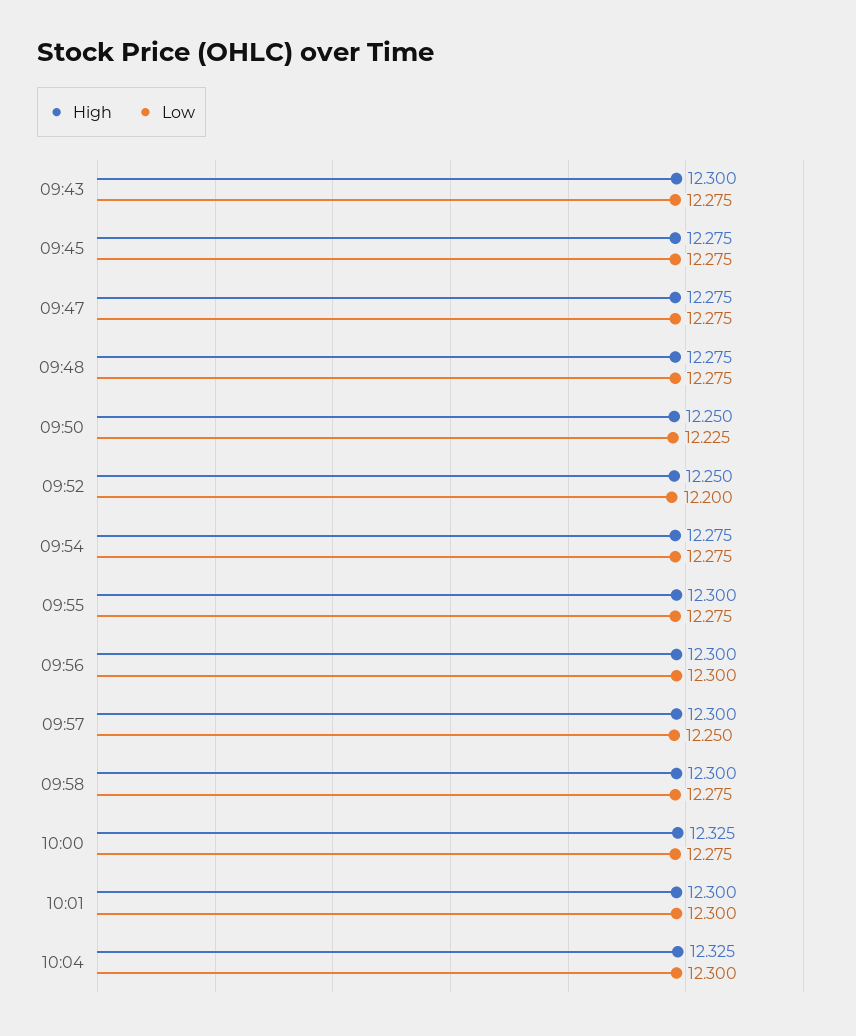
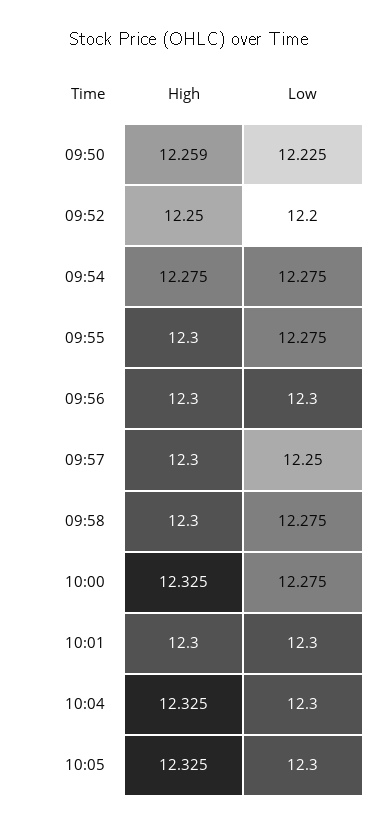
High, 09:43: 12.3 -> none
Low, 09:43: 12.275 -> none
High, 09:45: 12.275 -> none
Low, 09:45: 12.275 -> none
High, 09:47: 12.275 -> none
Low, 09:47: 12.275 -> none
High, 09:48: 12.275 -> none
Low, 09:48: 12.275 -> none
High, 09:50: 12.25 -> 12.259
High, 10:05: none -> 12.325
Low, 10:05: none -> 12.3

